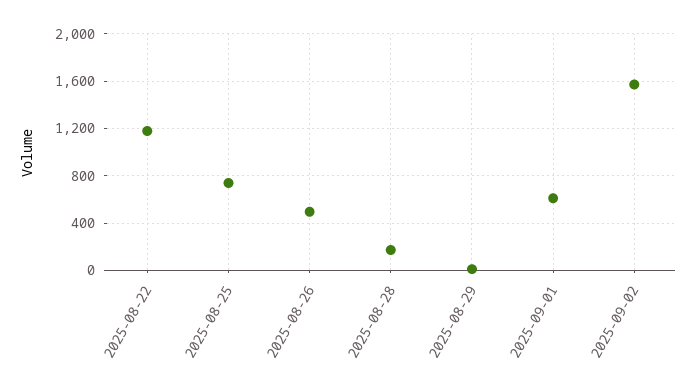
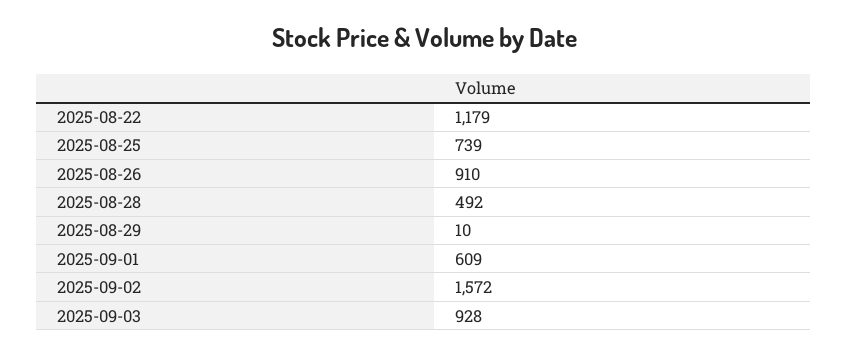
2025-08-26: 500 -> 910
2025-08-28: 200 -> 492
2025-09-03: none -> 928

